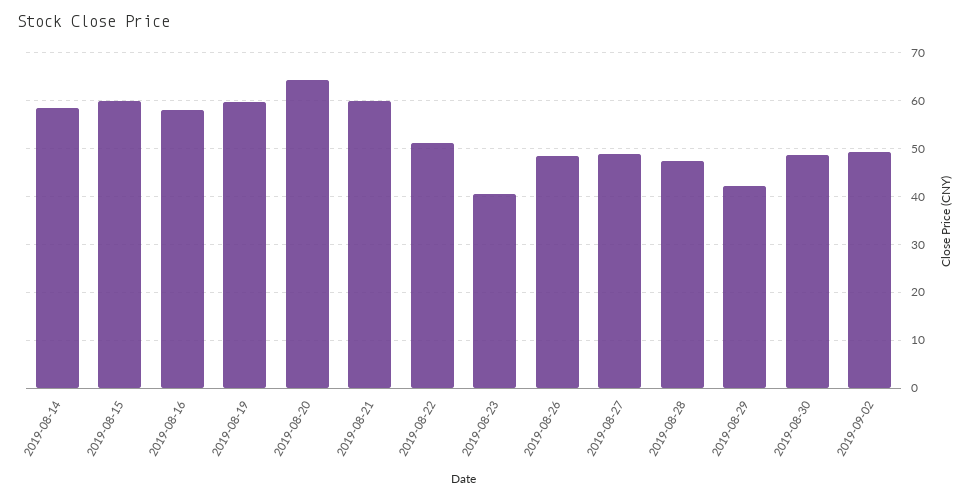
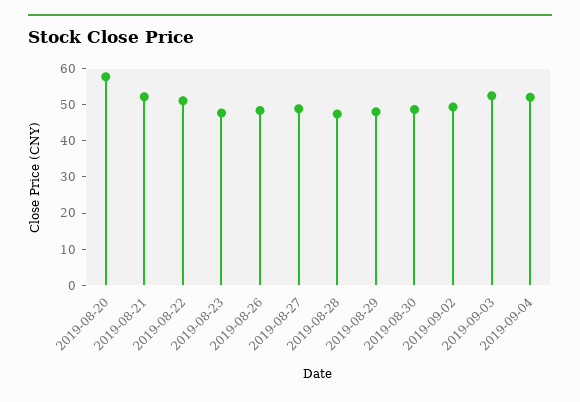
2019-08-14: 58 -> none
2019-08-15: 60 -> none
2019-08-16: 58 -> none
2019-08-19: 60 -> none
2019-08-20: 64 -> 57.5
2019-08-21: 60 -> 52.5
2019-08-23: 40 -> 47.5
2019-08-29: 42 -> 47.5
2019-09-03: none -> 52.5
2019-09-04: none -> 52.5

